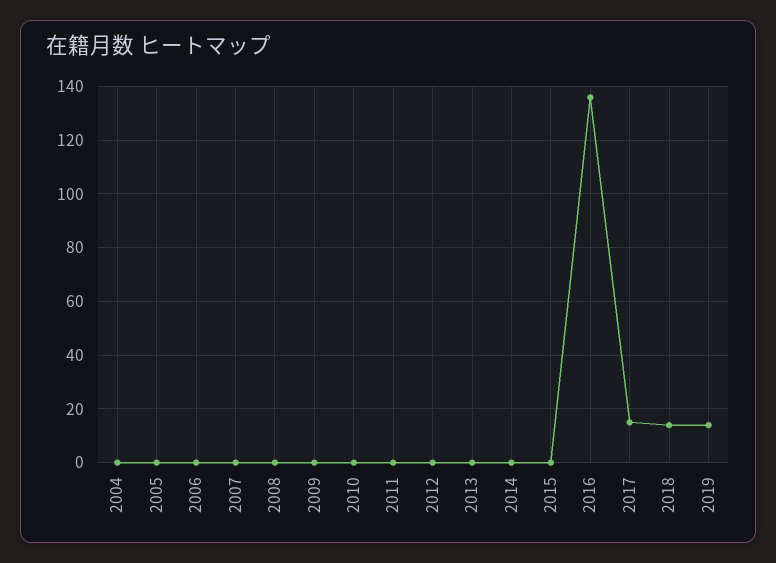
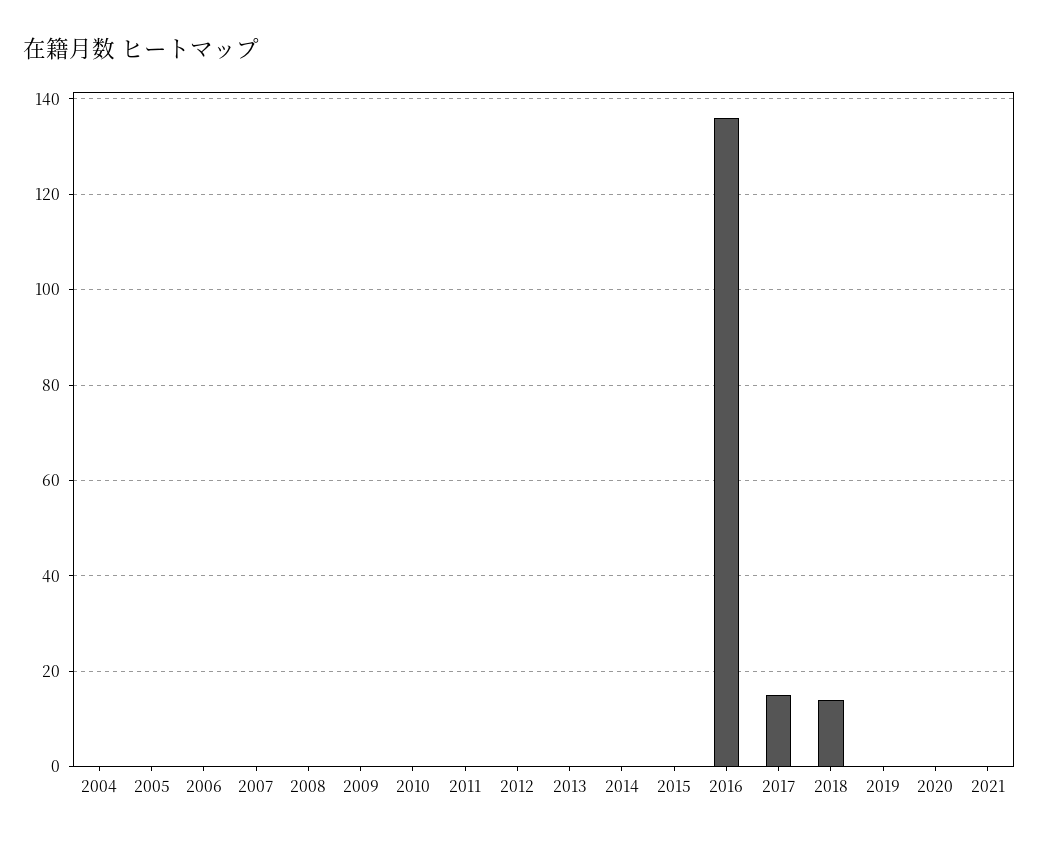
2019: 15 -> 0
2020: none -> 0
2021: none -> 0

